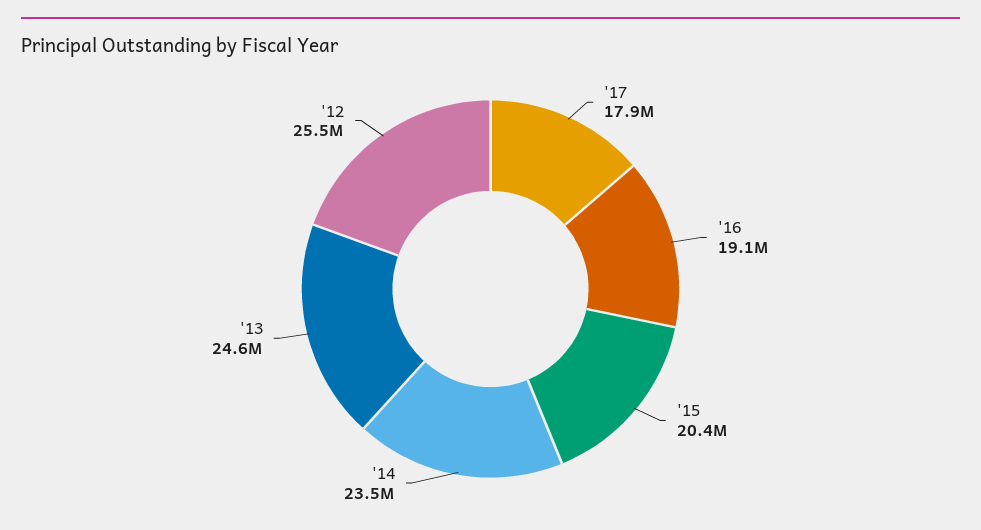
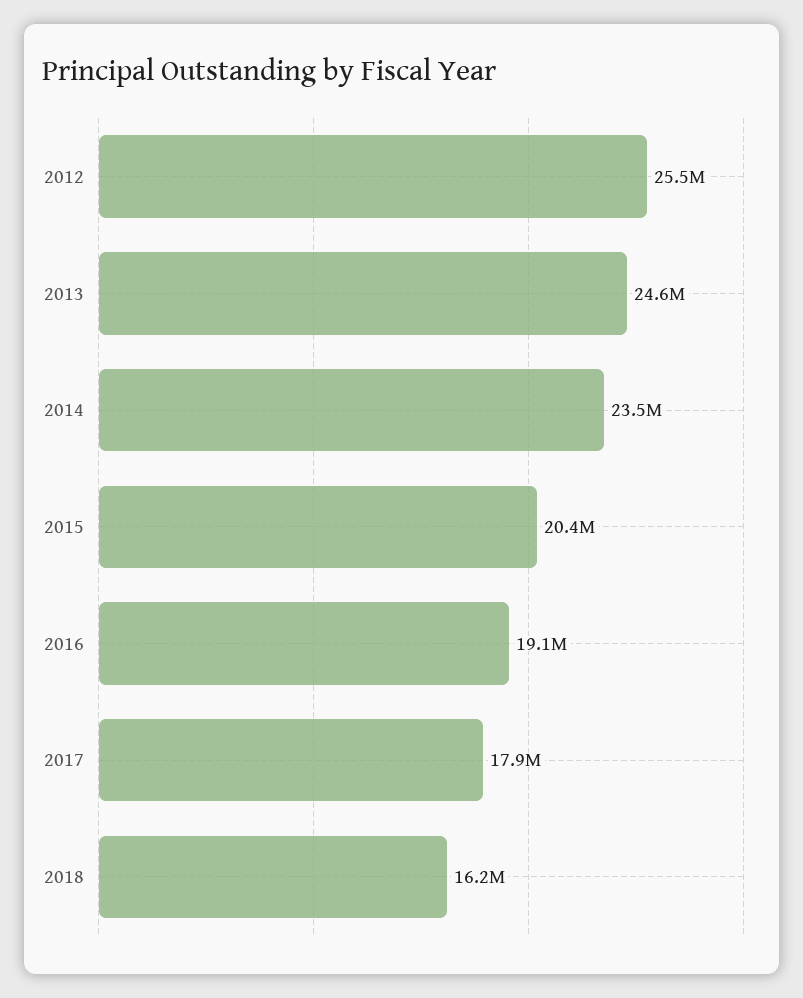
2018: none -> 16200000

